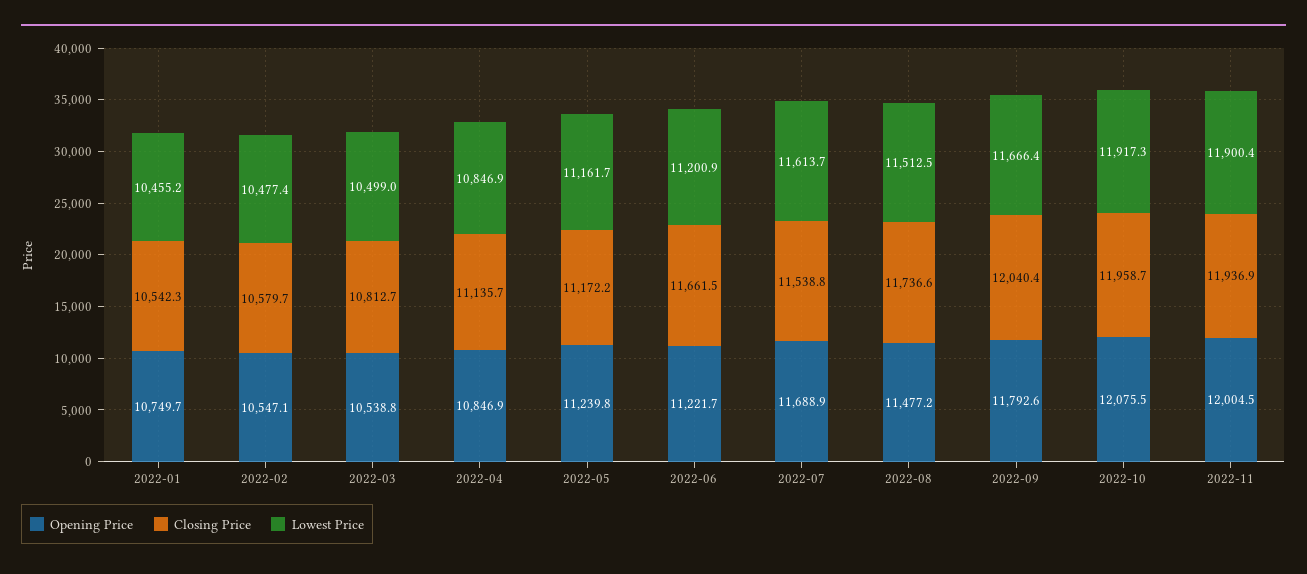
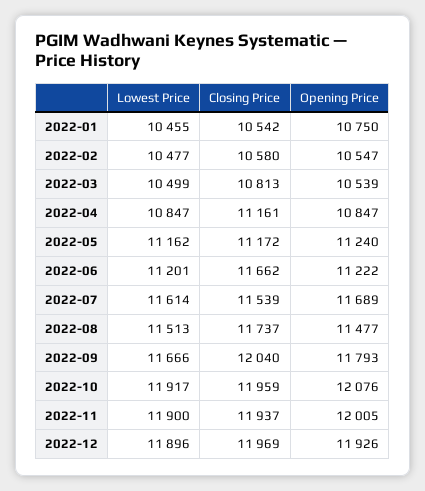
Closing Price, 2022-04: 11135.7 -> 11161
Lowest Price, 2022-12: none -> 11896
Closing Price, 2022-12: none -> 11969
Opening Price, 2022-12: none -> 11926

